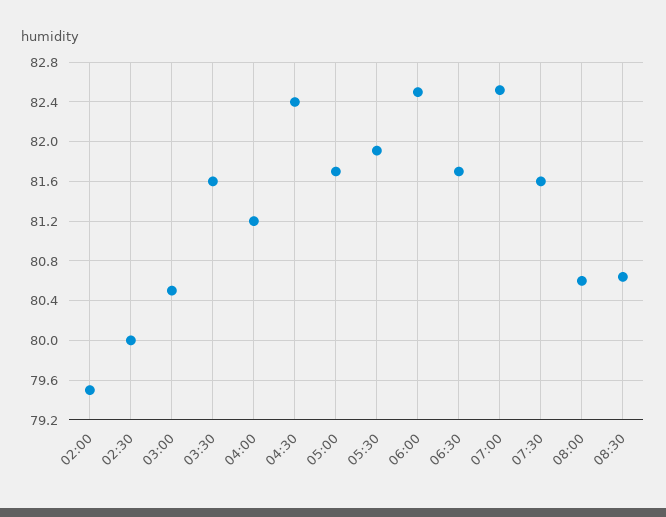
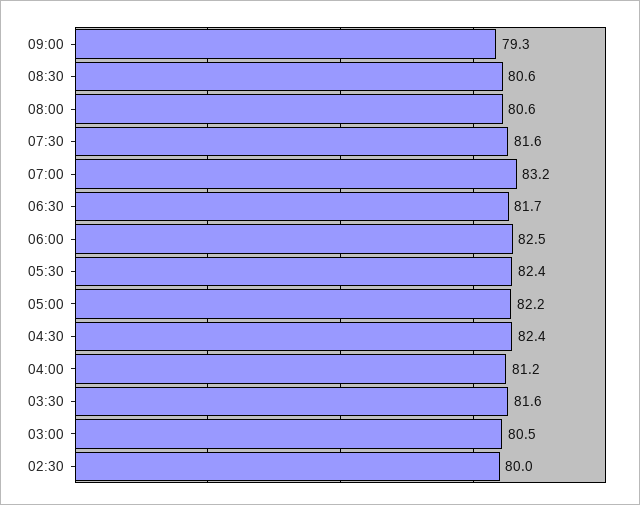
02:00: 79.5 -> none
05:00: 81.7 -> 82.2
05:30: 81.9 -> 82.4
07:00: 82.5 -> 83.2
09:00: none -> 79.3

